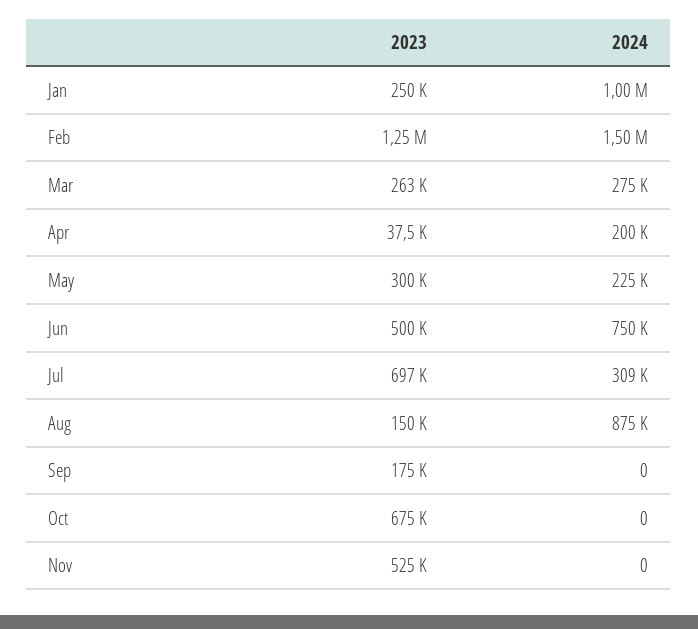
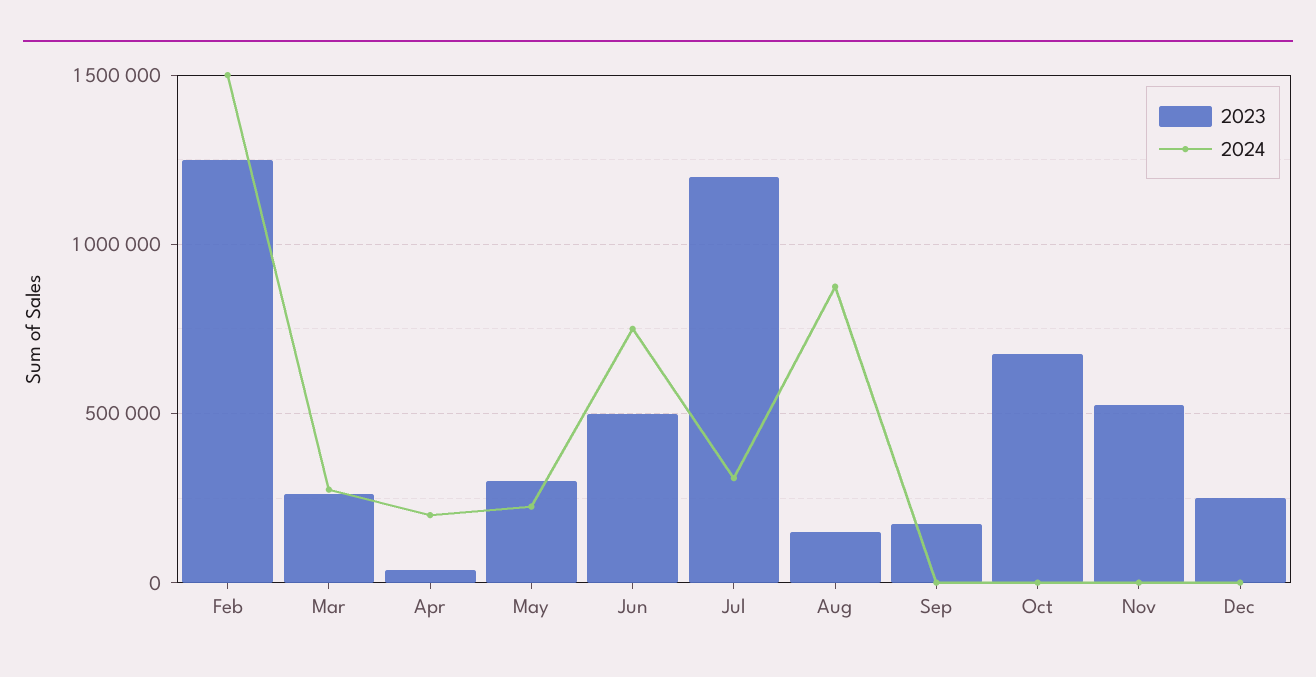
2023, Jan: 250000 -> none
2024, Jan: 1000000 -> none
2023, Jul: 697000 -> 1200000
2023, Dec: none -> 250000
2024, Dec: none -> 0

